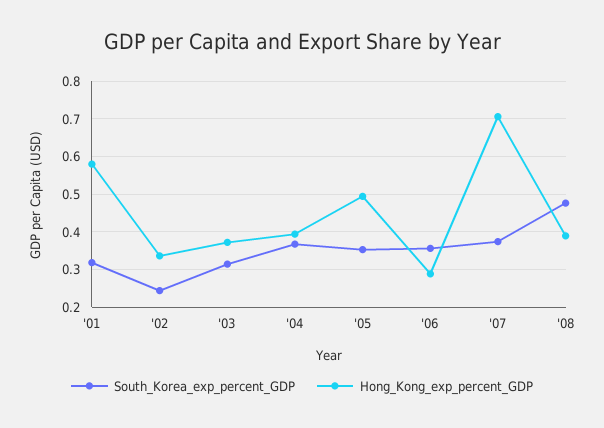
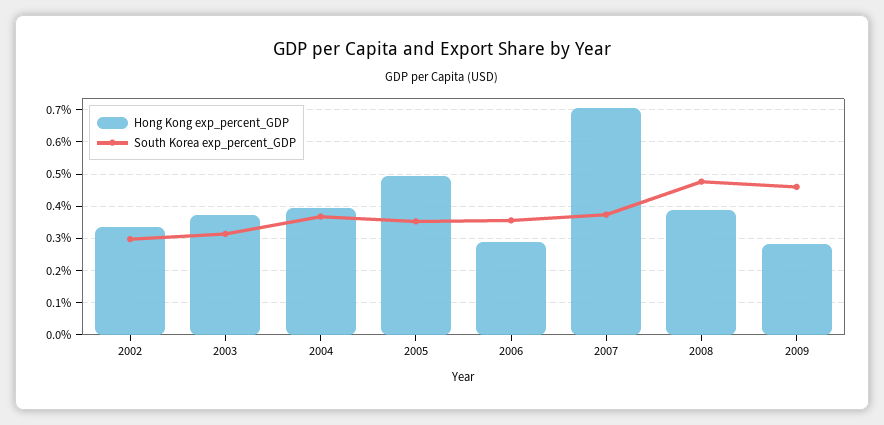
South_Korea_exp_percent_GDP, '01: 0.32 -> none
Hong_Kong_exp_percent_GDP, '01: 0.58 -> none
South_Korea_exp_percent_GDP, '02: 0.24 -> 0.3
Hong_Kong_exp_percent_GDP, 2009: none -> 0.28
South_Korea_exp_percent_GDP, 2009: none -> 0.46

